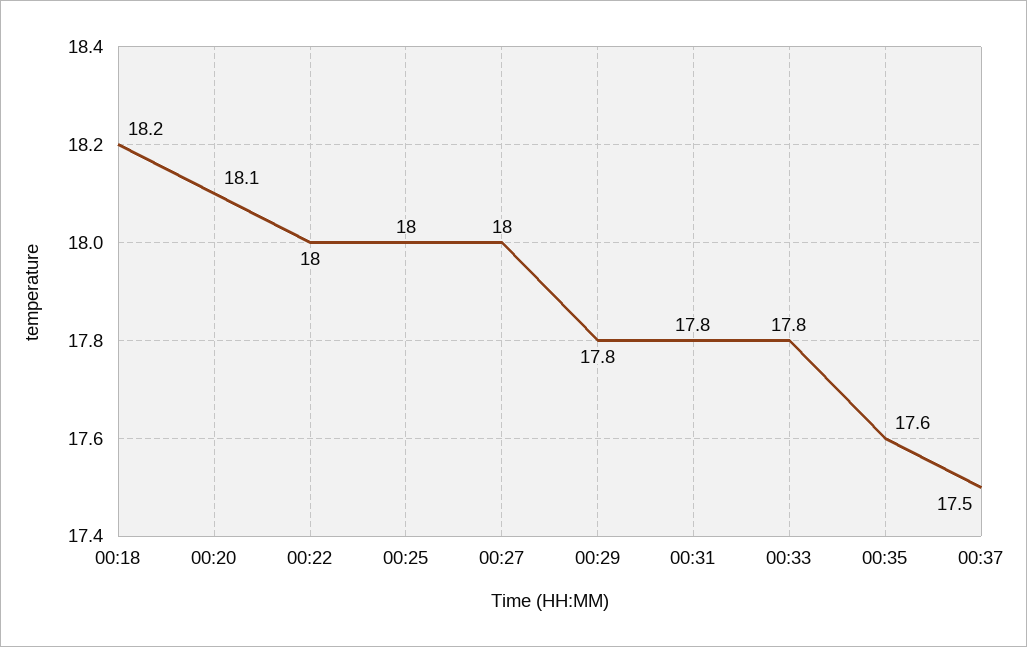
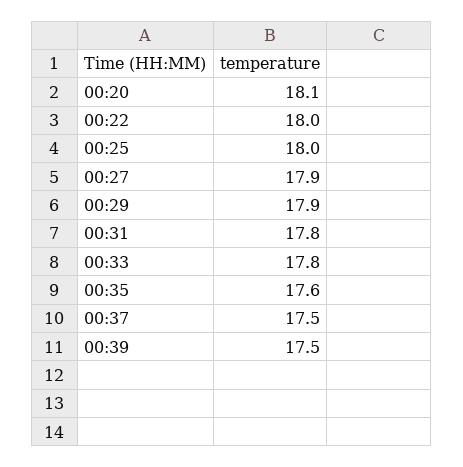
00:18: 18.2 -> none
00:27: 18 -> 17.9
00:29: 17.8 -> 17.9
00:39: none -> 17.5

